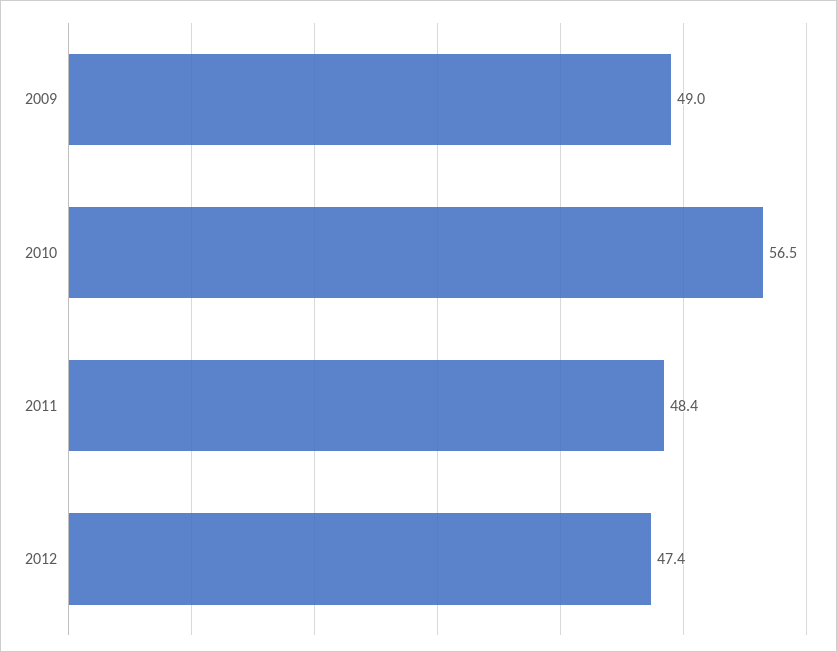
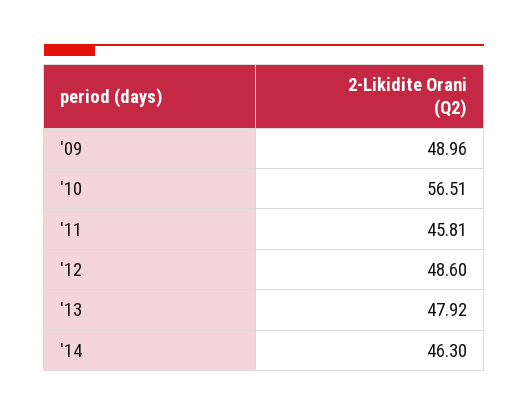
2011: 48.4 -> 45.81
2012: 47.4 -> 48.6
'13: none -> 47.92
'14: none -> 46.3

